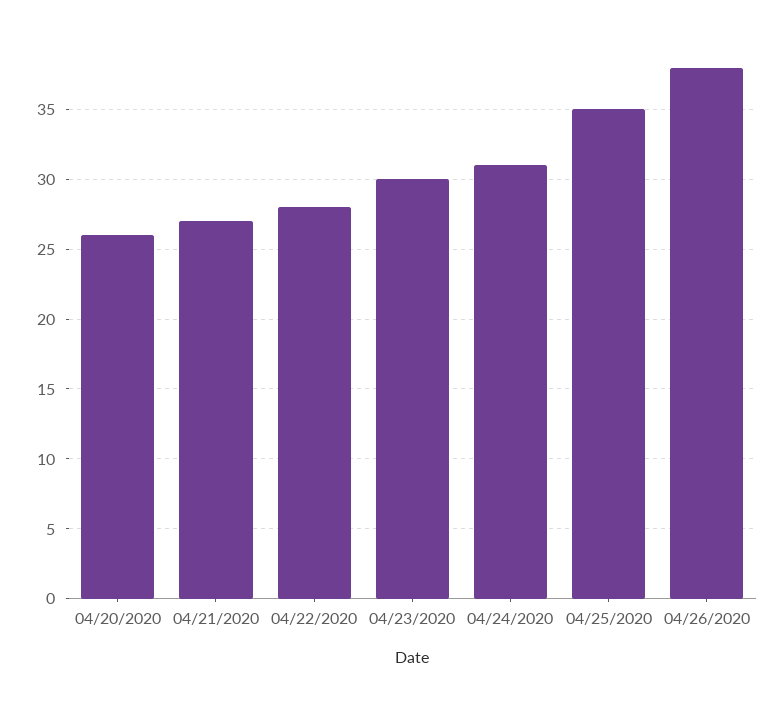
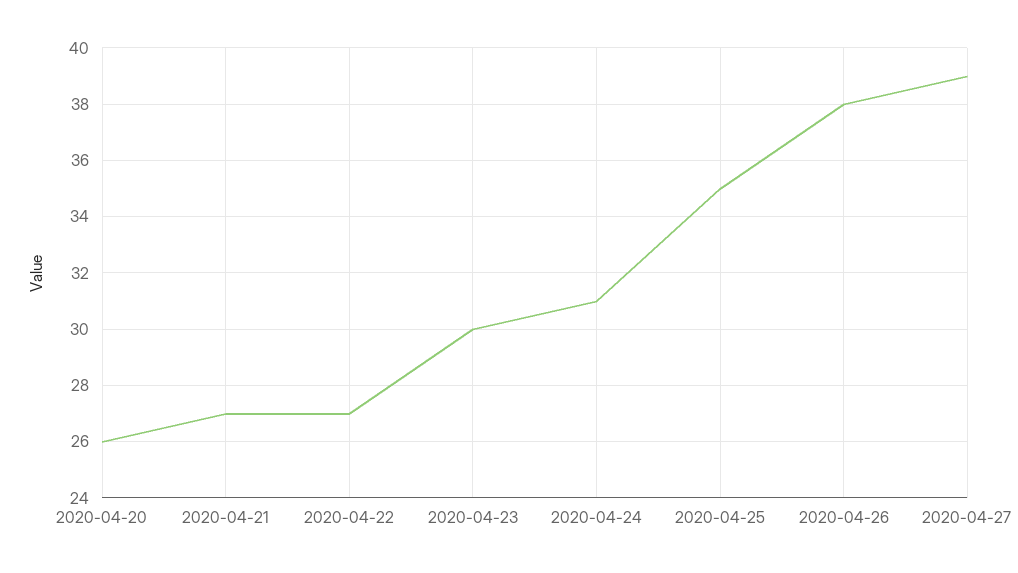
04/22/2020: 28 -> 27
2020-04-27: none -> 39

